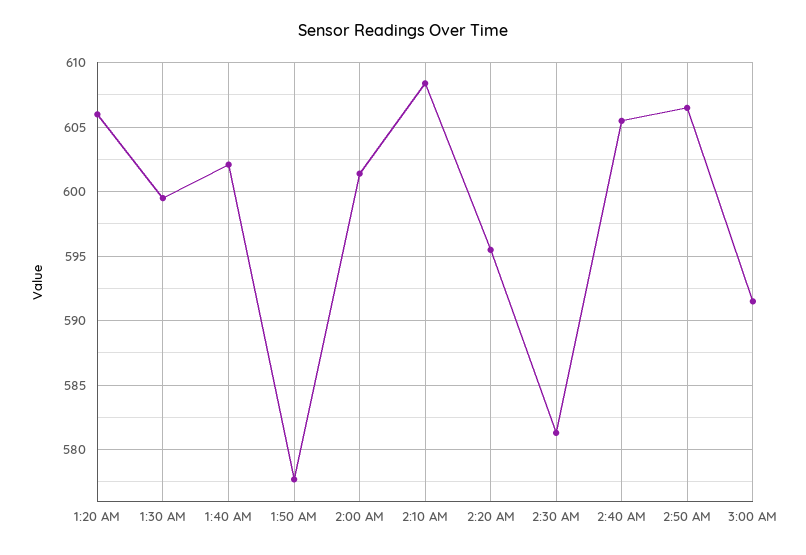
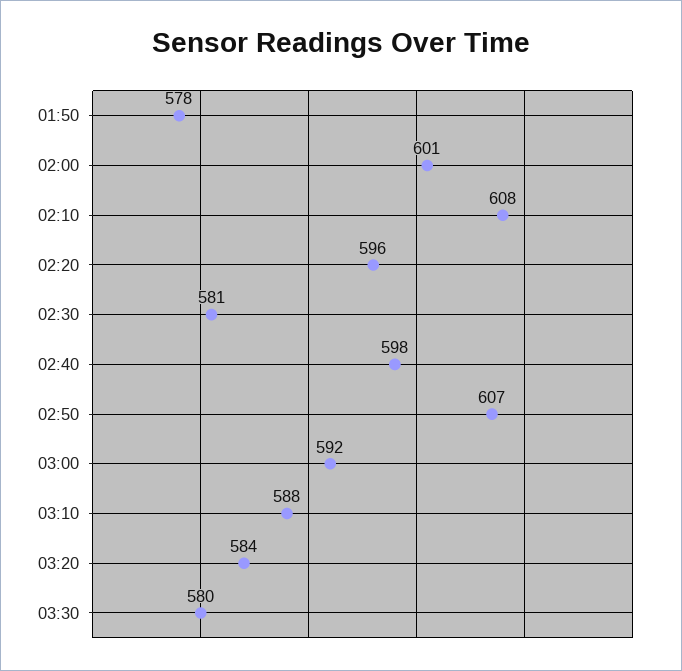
1:20 AM: 606 -> none
1:30 AM: 599.5 -> none
1:40 AM: 602 -> none
2:40 AM: 605.5 -> 598
03:10: none -> 588
03:20: none -> 584
03:30: none -> 580

